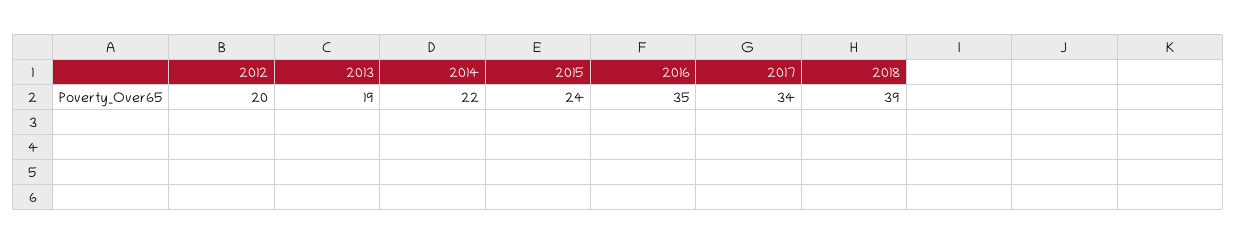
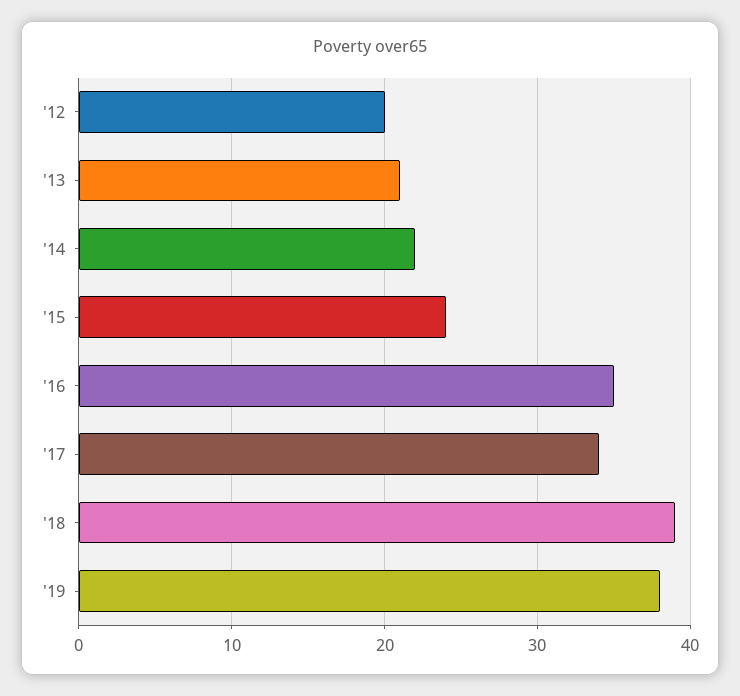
2013: 19 -> 21
'19: none -> 38

